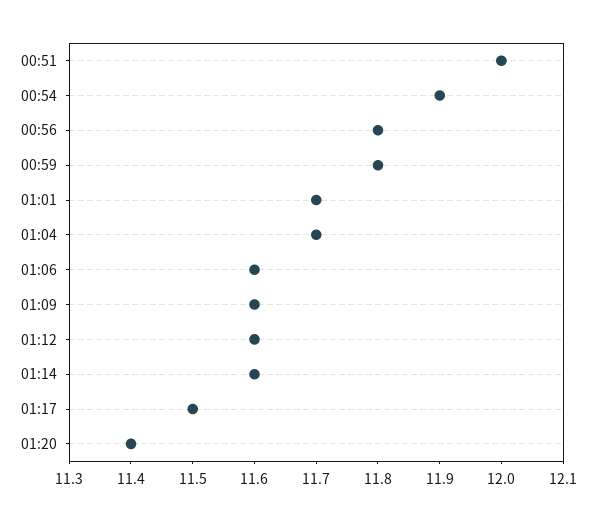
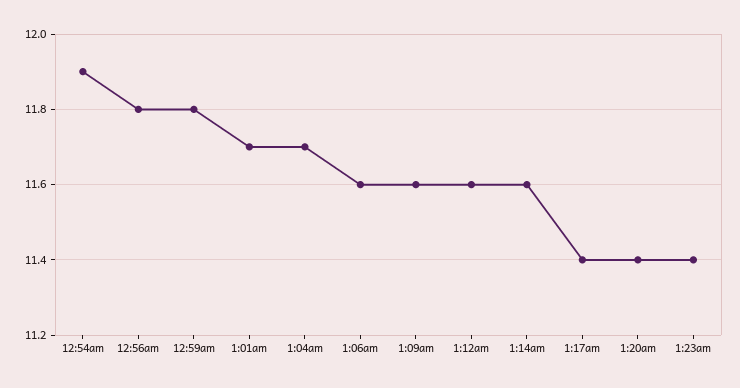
00:51: 12 -> none
01:17: 11.5 -> 11.4
1:23am: none -> 11.4

